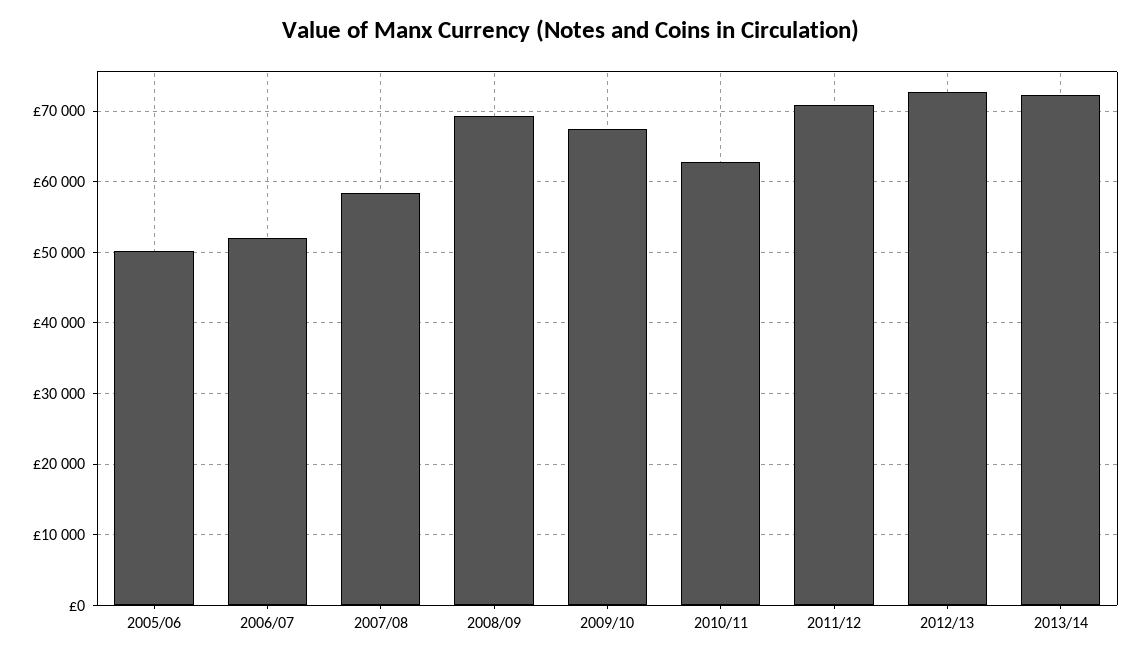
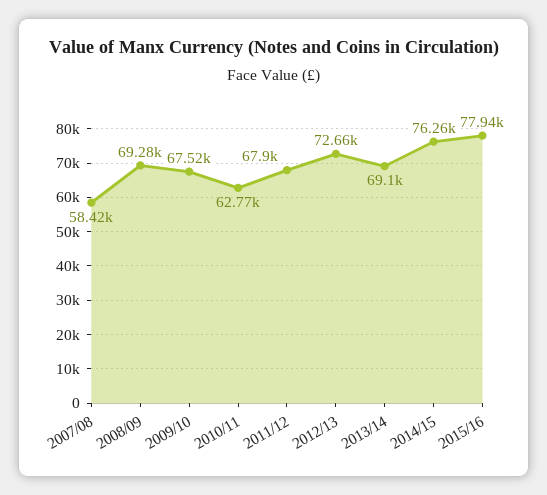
2005/06: 50000 -> none
2006/07: 52000 -> none
2011/12: 71000 -> 67900
2013/14: 72000 -> 69100
2014/15: none -> 76260
2015/16: none -> 77940

